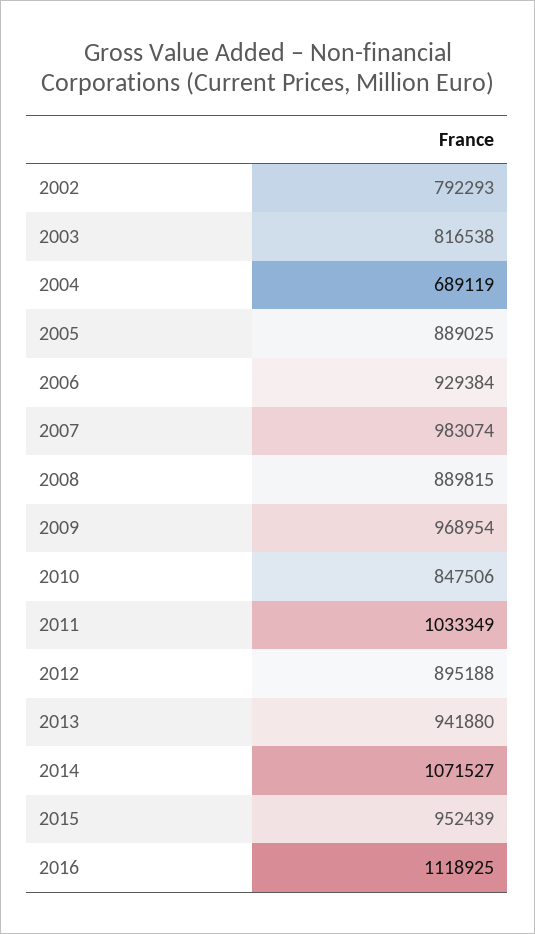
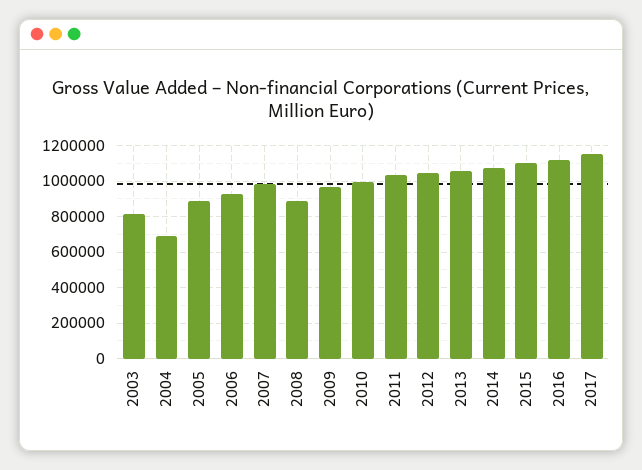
2002: 792293 -> none
2010: 847506 -> 1000000
2012: 895188 -> 1050000
2013: 941880 -> 1050000
2015: 952439 -> 1100000
2017: none -> 1150000

